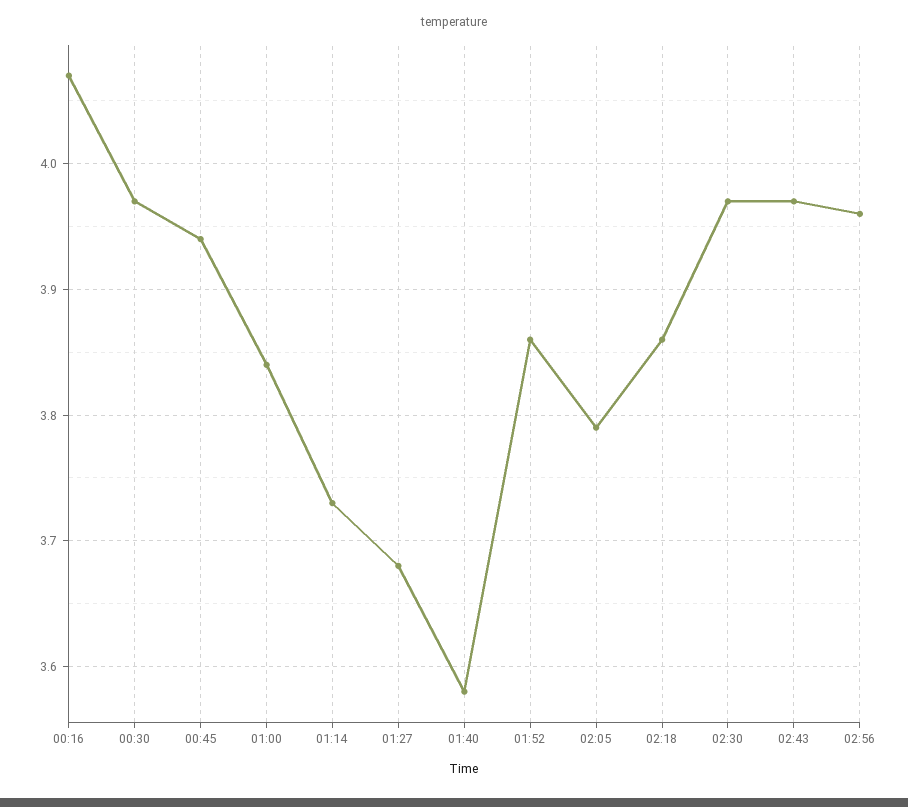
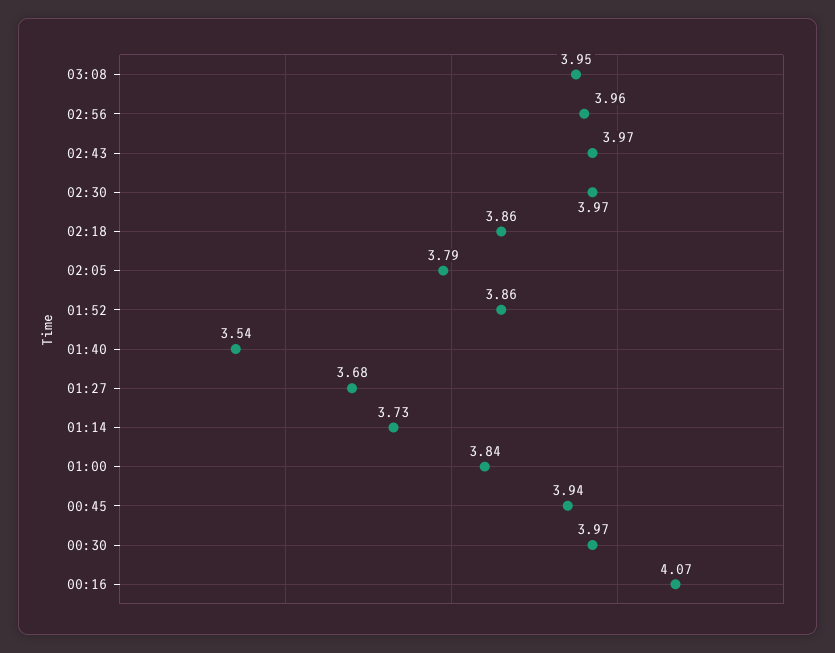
01:40: 3.58 -> 3.54
03:08: none -> 3.95

